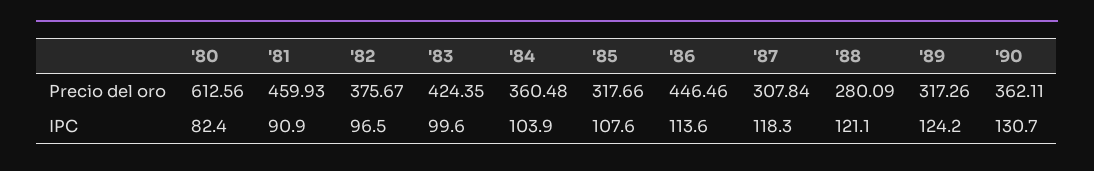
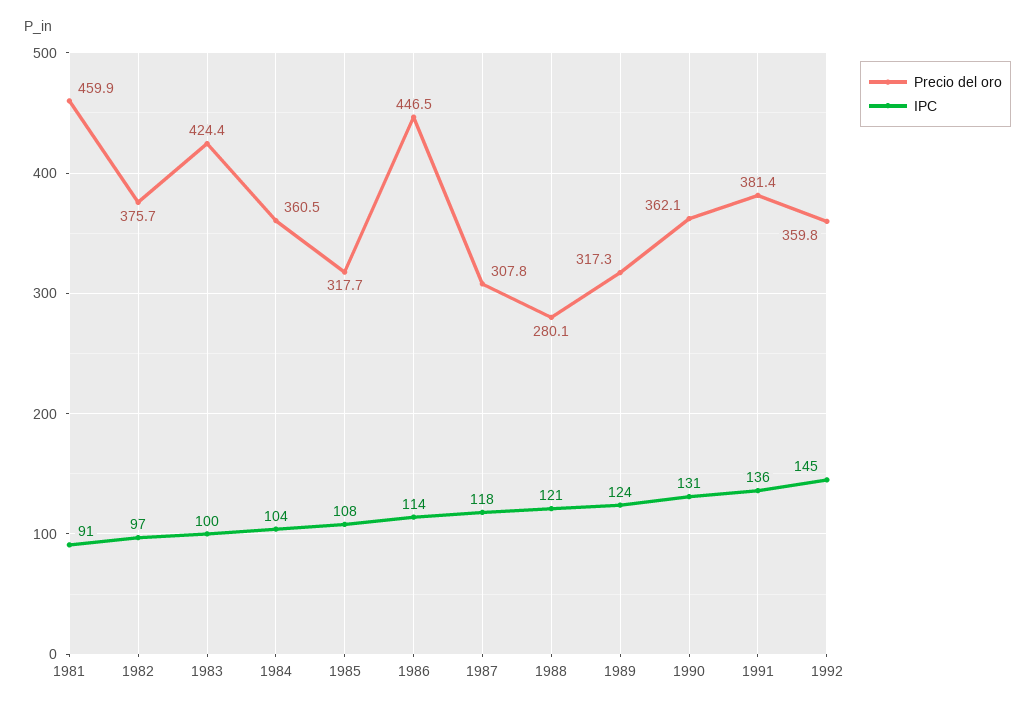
Precio del oro, '80: 612.56 -> none
IPC, '80: 82.4 -> none
Precio del oro, 1991: none -> 381.4
IPC, 1991: none -> 136
Precio del oro, 1992: none -> 359.8
IPC, 1992: none -> 145

